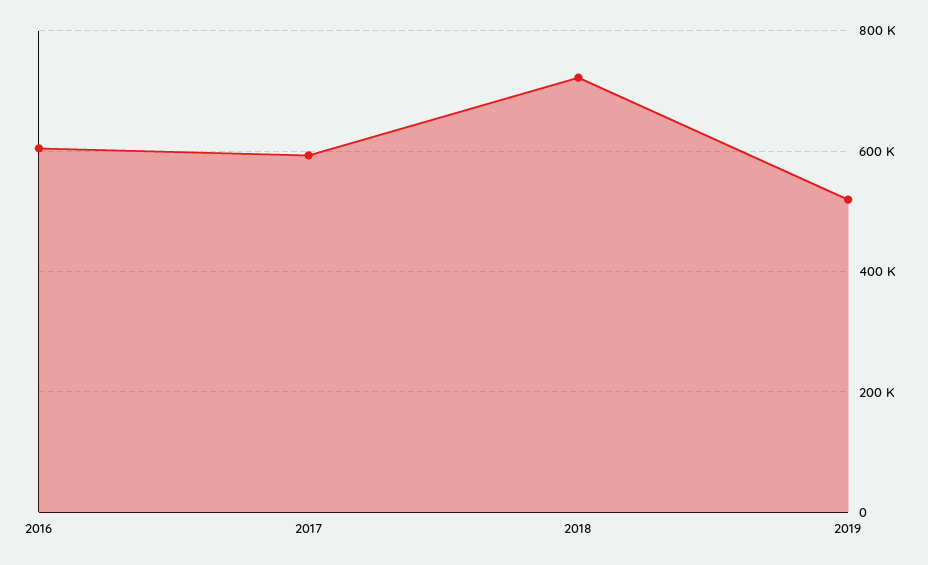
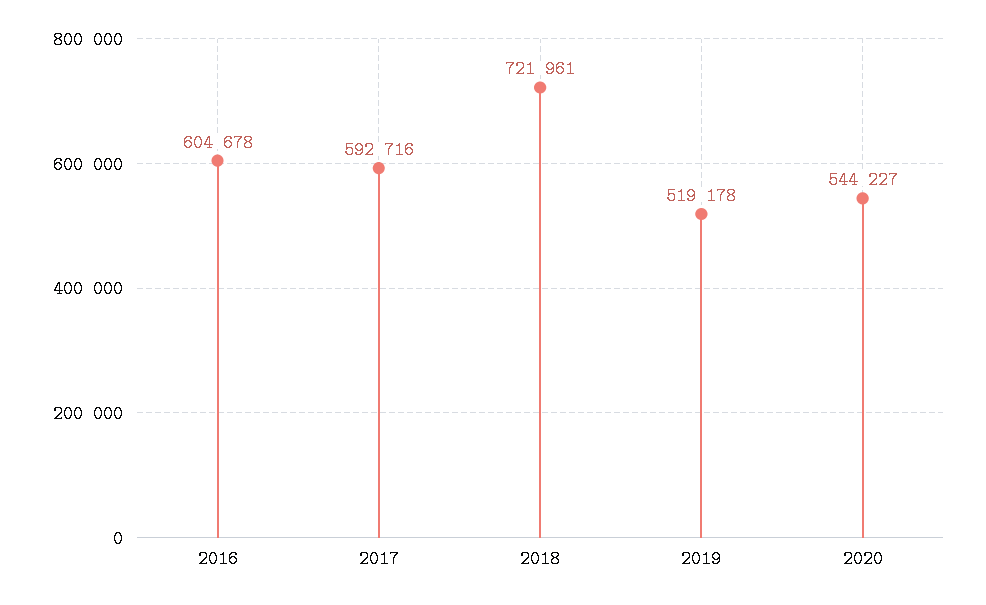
2020: none -> 544227

